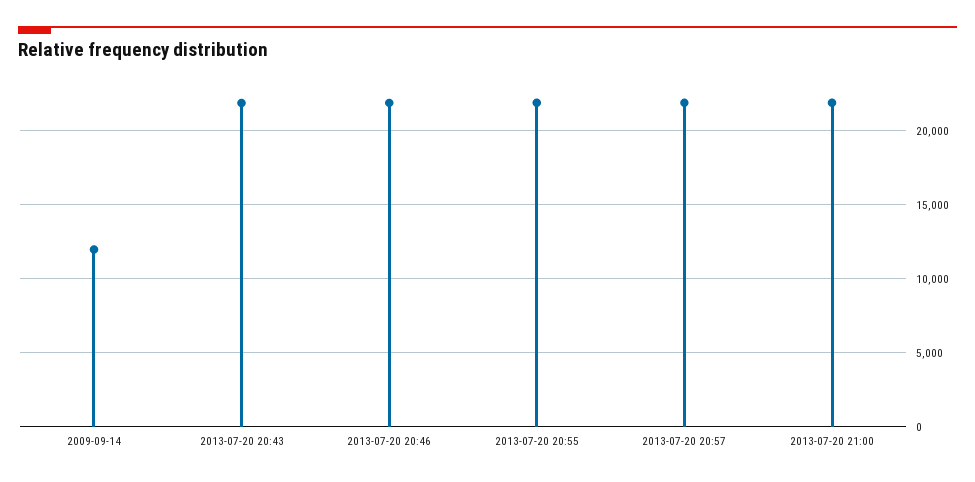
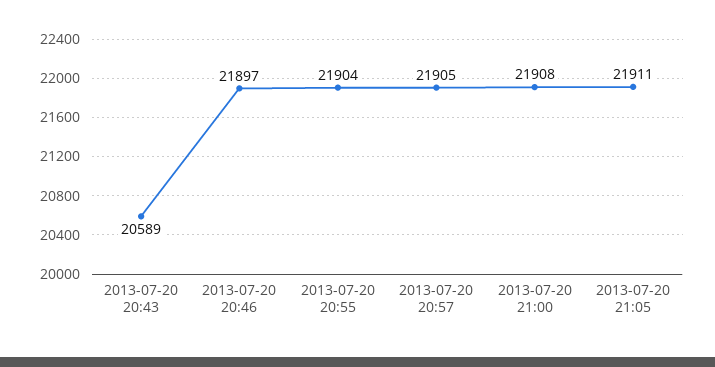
2009-09-14: 12000 -> none
2013-07-20 20:43: 22000 -> 20589
2013-07-20 21:05: none -> 21911

